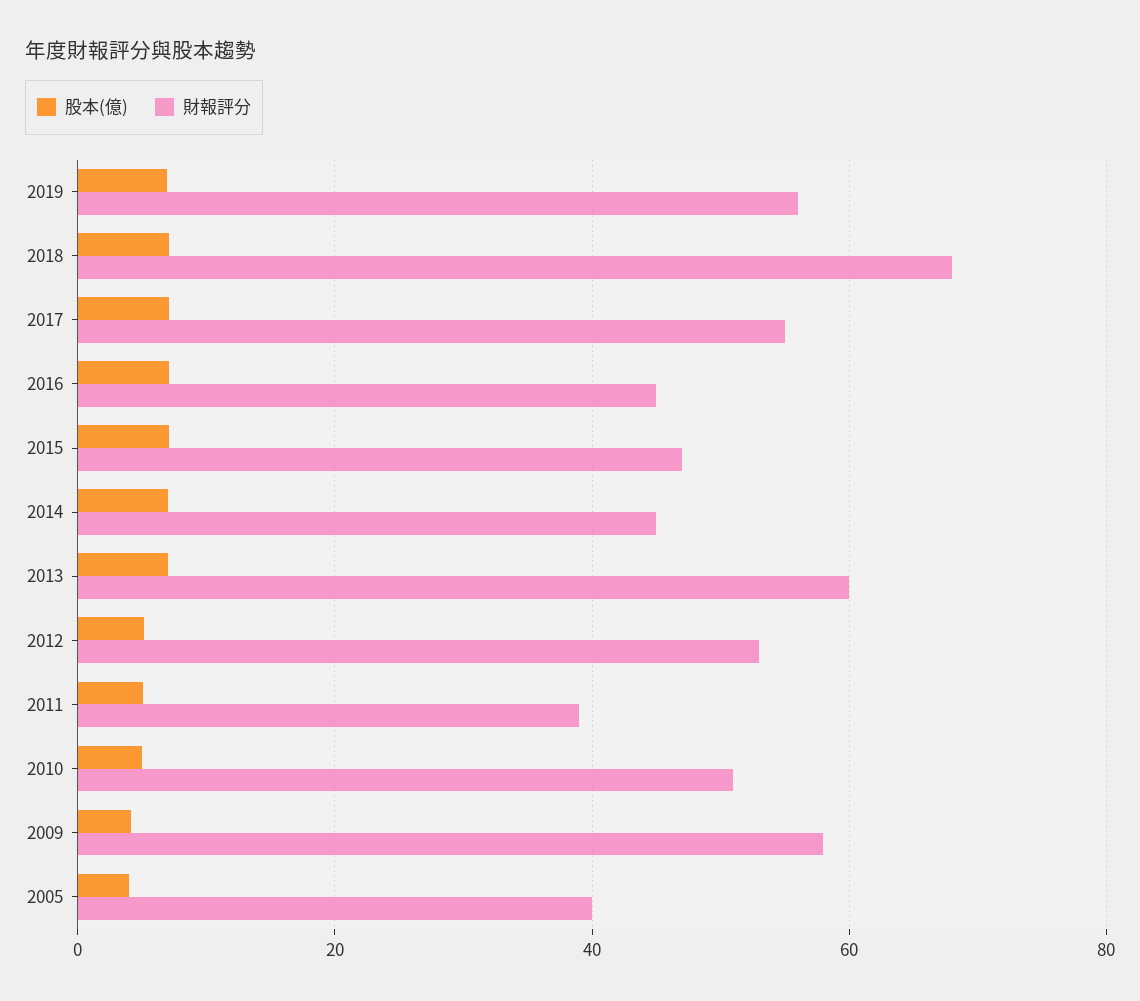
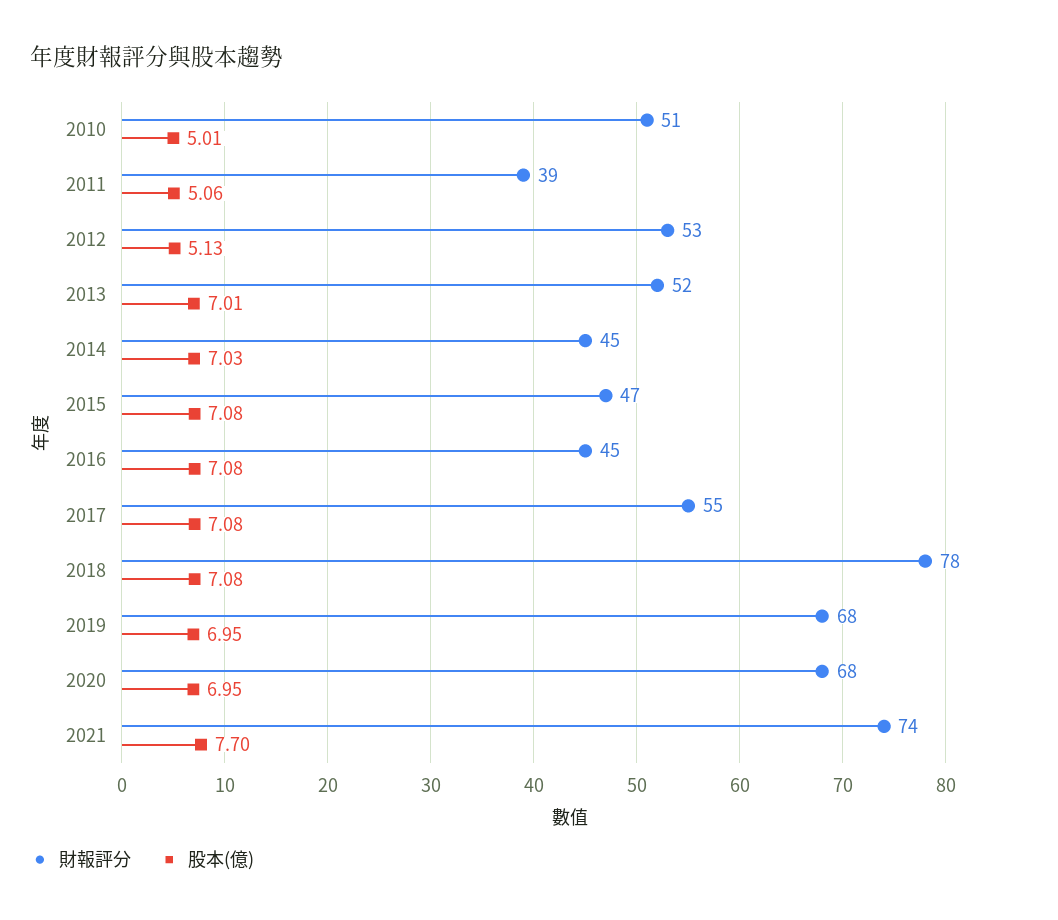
財報評分, 2019: 56 -> 68
財報評分, 2018: 68 -> 78
財報評分, 2013: 60 -> 52
股本(億), 2009: 4 -> none
財報評分, 2009: 58 -> none
股本(億), 2005: 4 -> none
財報評分, 2005: 40 -> none
財報評分, 2020: none -> 68
股本(億), 2020: none -> 6.95
財報評分, 2021: none -> 74
股本(億), 2021: none -> 7.7

